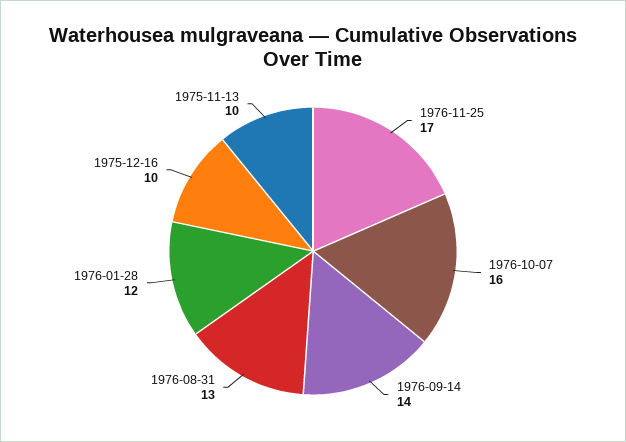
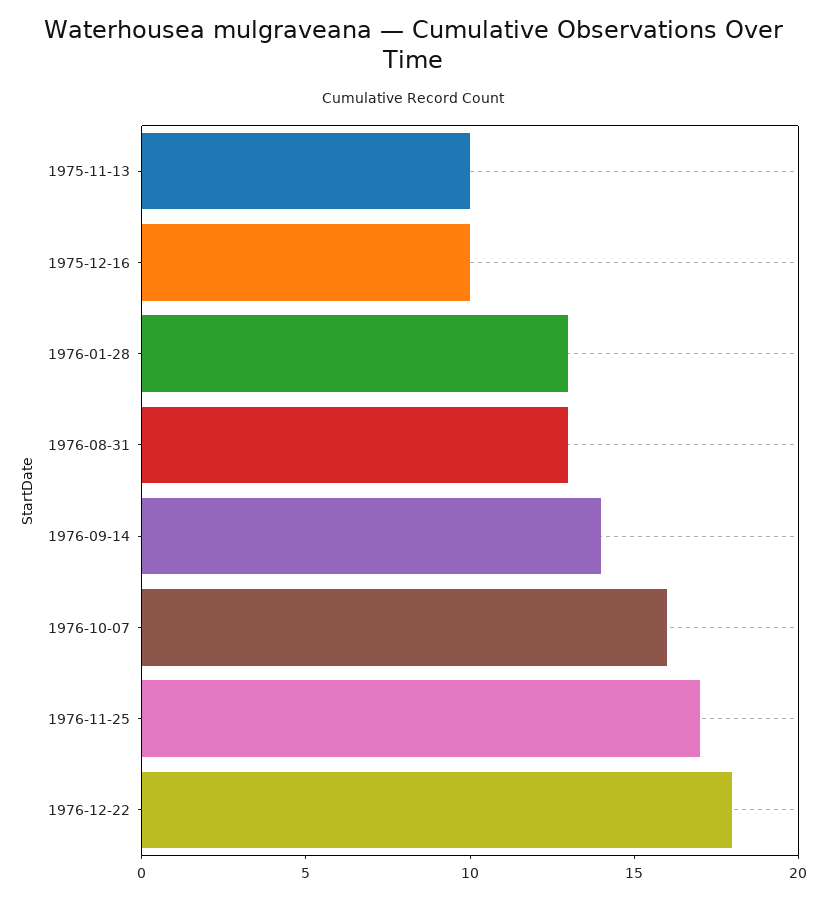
1976-01-28: 12 -> 13
1976-12-22: none -> 18

